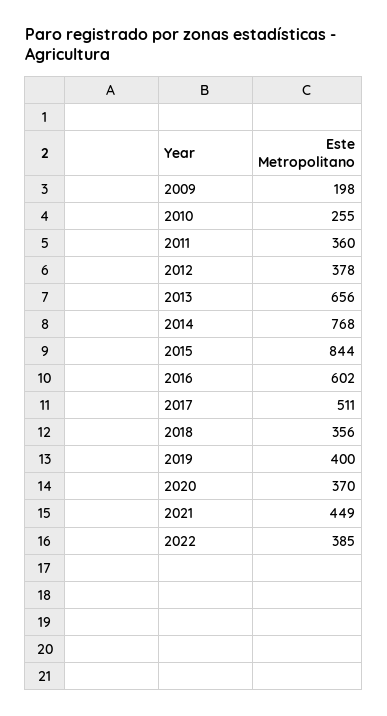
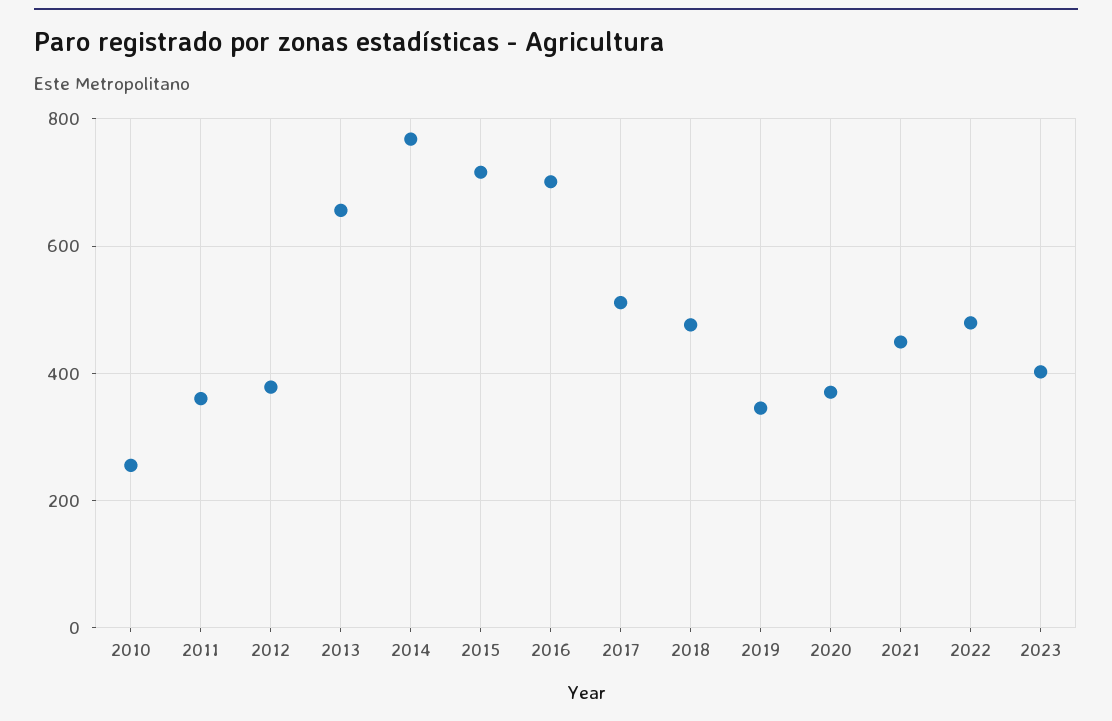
2009: 198 -> none
2015: 844 -> 720
2016: 602 -> 700
2018: 356 -> 480
2019: 400 -> 340
2022: 385 -> 480
2023: none -> 400

